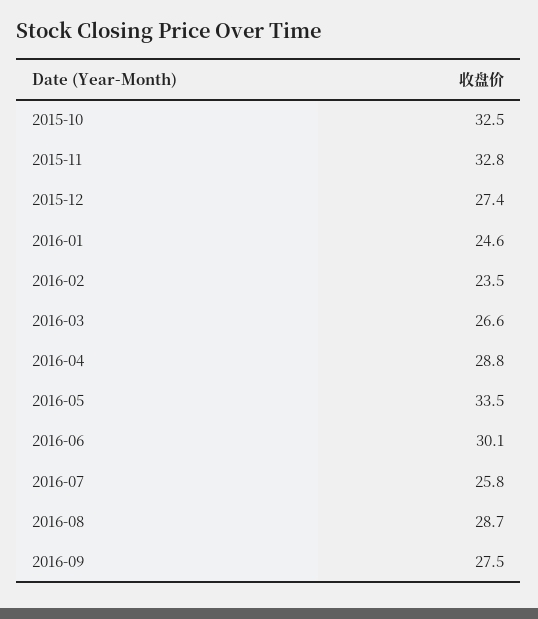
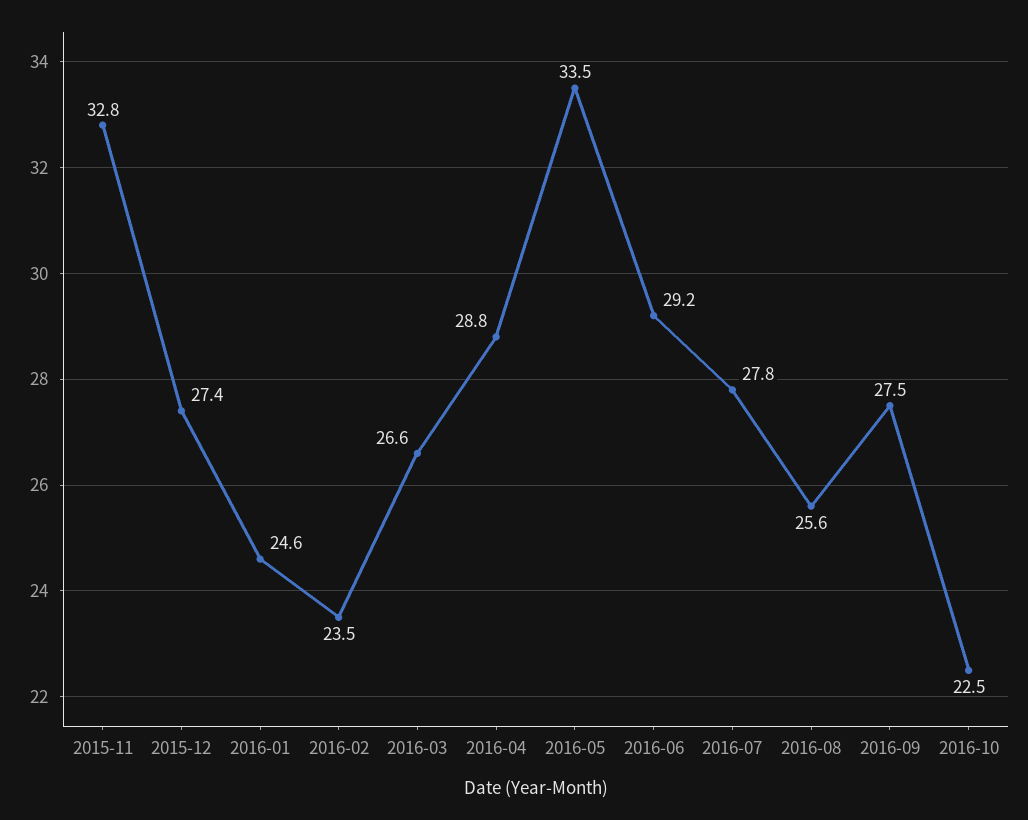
2015-10: 32.5 -> none
2016-06: 30.1 -> 29.2
2016-07: 25.8 -> 27.8
2016-08: 28.7 -> 25.6
2016-10: none -> 22.5

